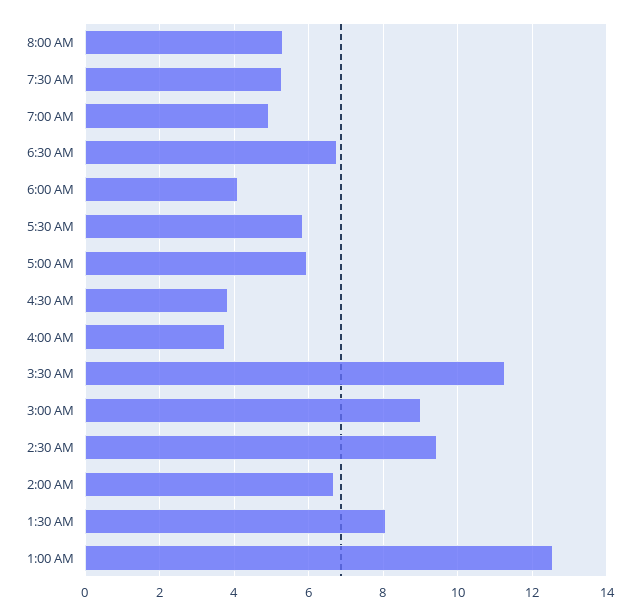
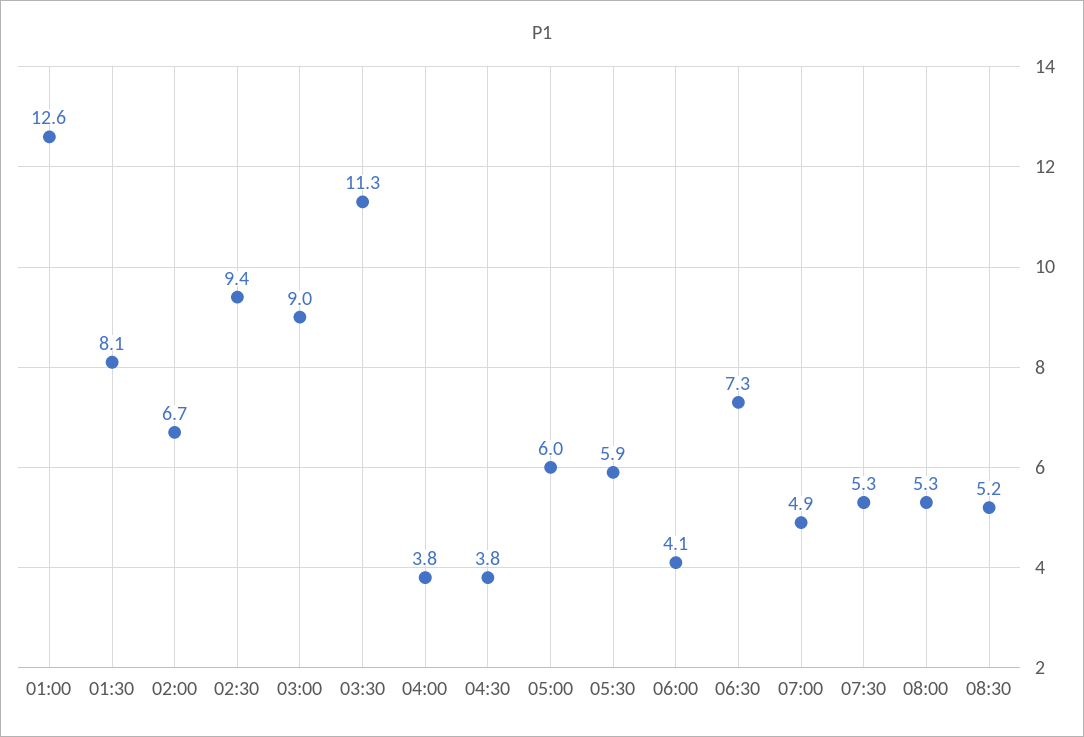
6:30 AM: 6.8 -> 7.3
08:30: none -> 5.2

